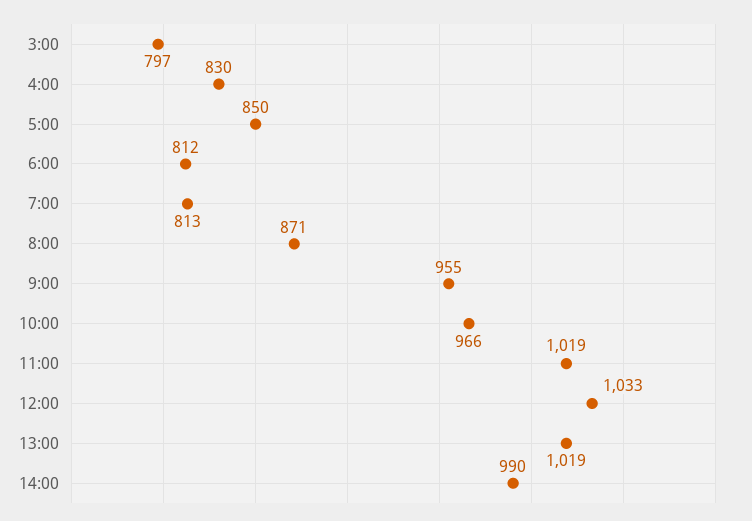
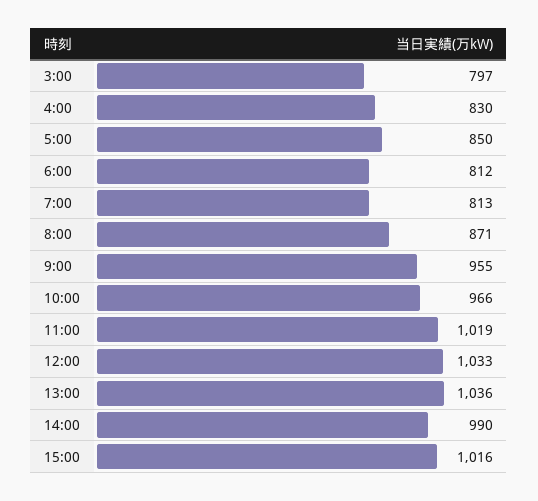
13:00: 1019 -> 1036
15:00: none -> 1016

